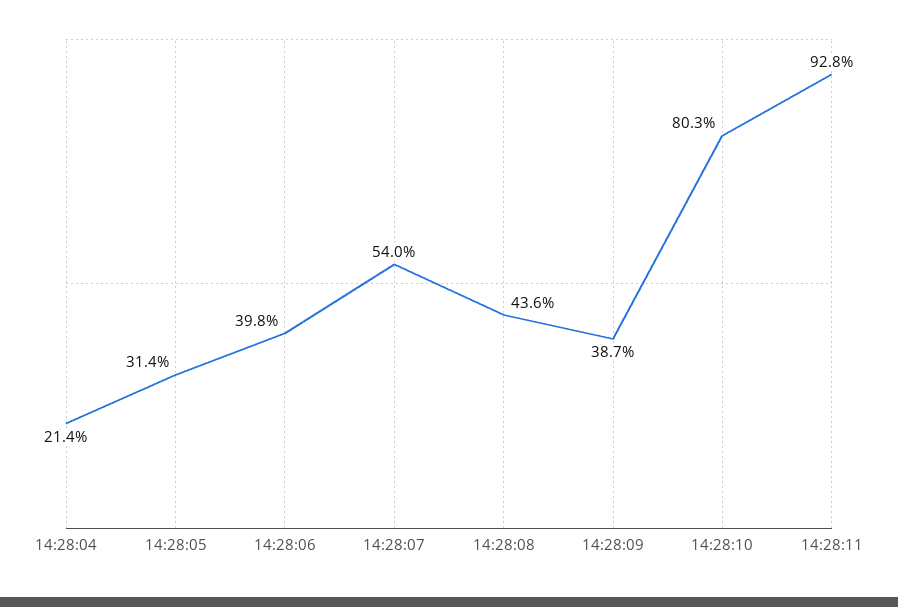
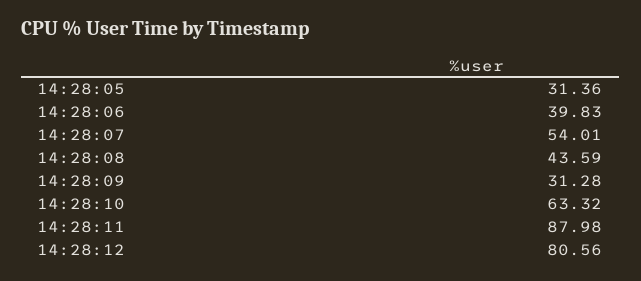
14:28:04: 21.4 -> none
14:28:09: 38.7 -> 31.28
14:28:10: 80.3 -> 63.32
14:28:11: 92.8 -> 87.98
14:28:12: none -> 80.56

